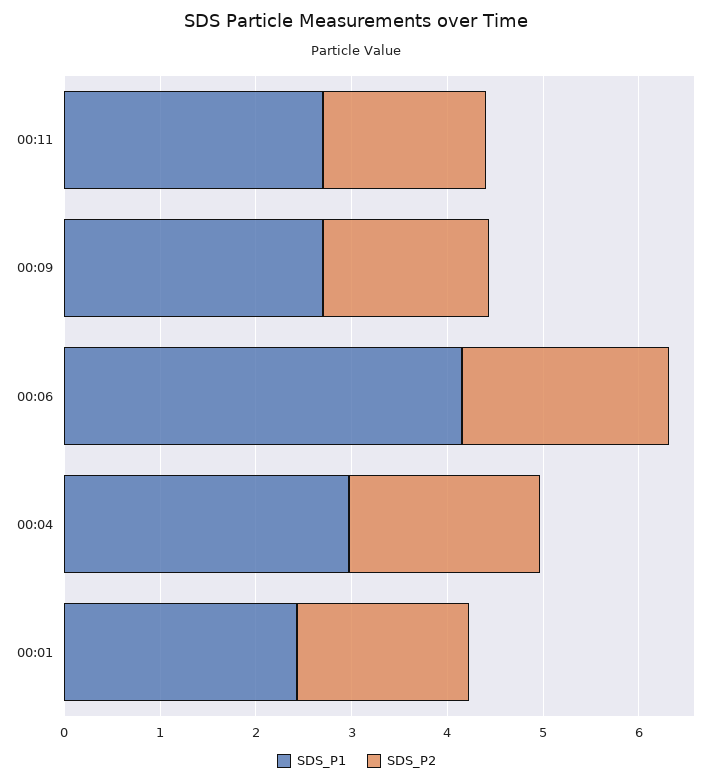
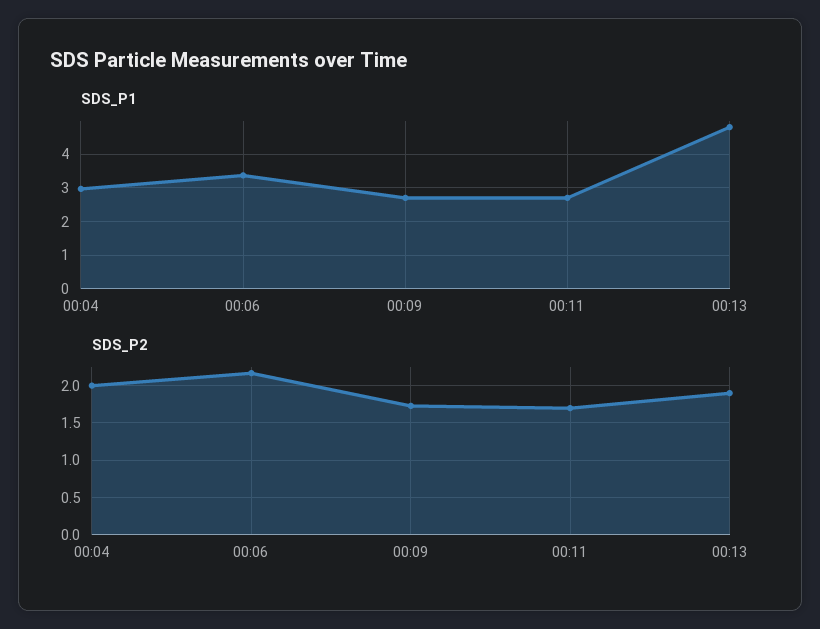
SDS_P1, 00:06: 4.2 -> 3.4
SDS_P1, 00:01: 2.4 -> none
SDS_P2, 00:01: 1.8 -> none
SDS_P1, 00:13: none -> 4.8
SDS_P2, 00:13: none -> 1.9

